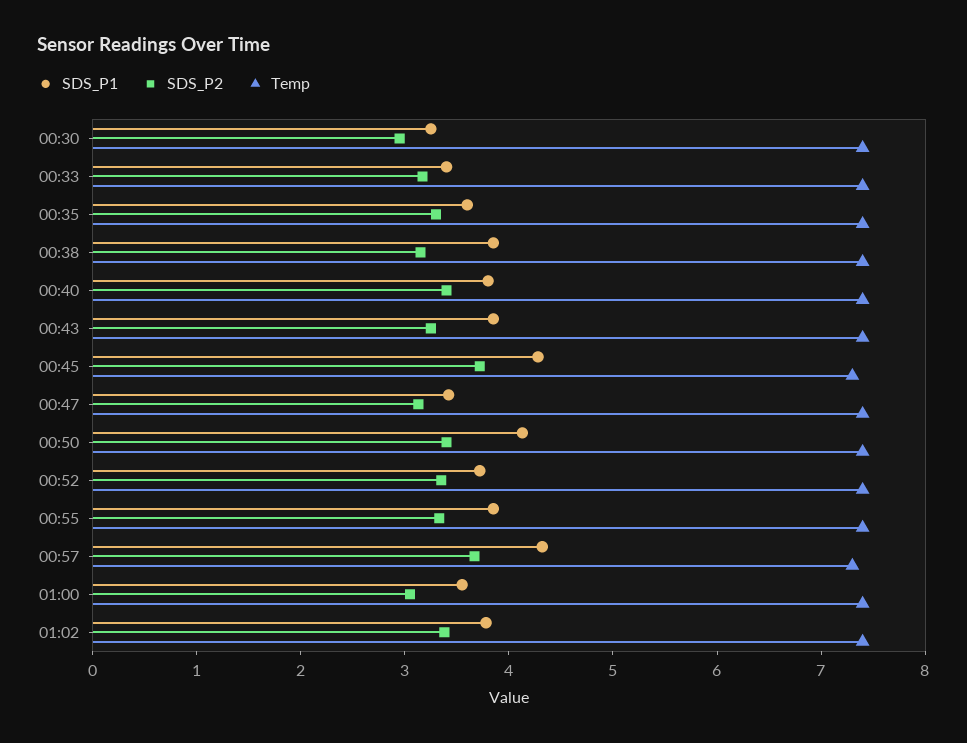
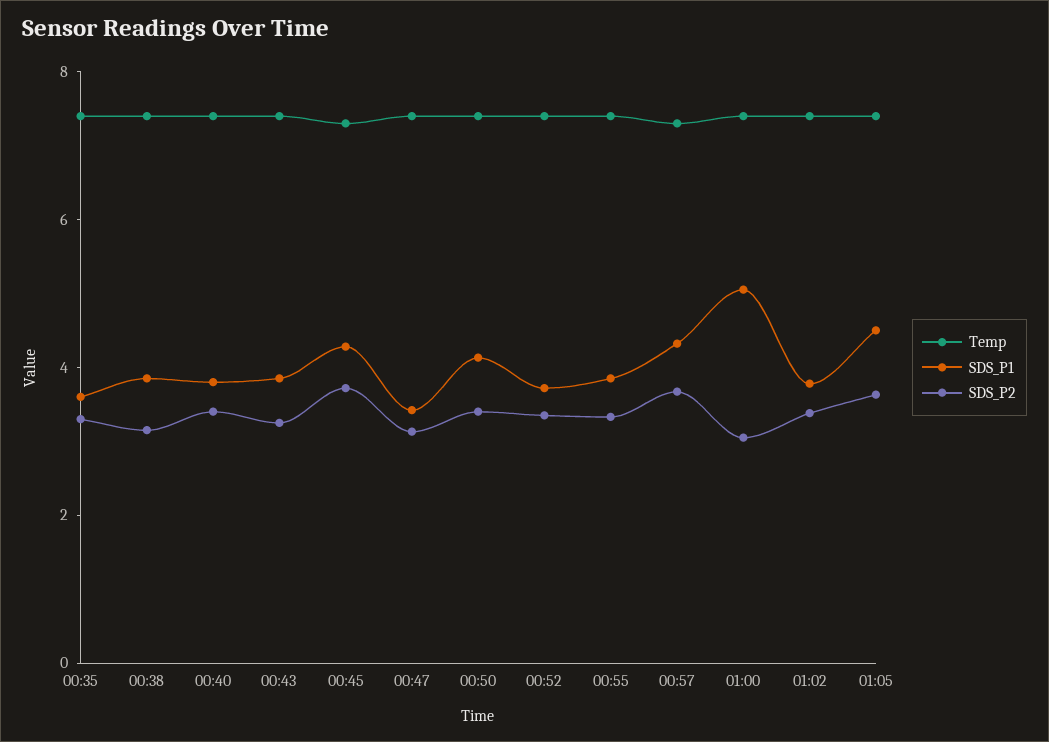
SDS_P1, 00:30: 3.2 -> none
SDS_P2, 00:30: 3 -> none
Temp, 00:30: 7.4 -> none
SDS_P1, 00:33: 3.4 -> none
SDS_P2, 00:33: 3.2 -> none
Temp, 00:33: 7.4 -> none
SDS_P1, 01:00: 3.6 -> 5
Temp, 01:05: none -> 7.5
SDS_P1, 01:05: none -> 4.5
SDS_P2, 01:05: none -> 3.5

